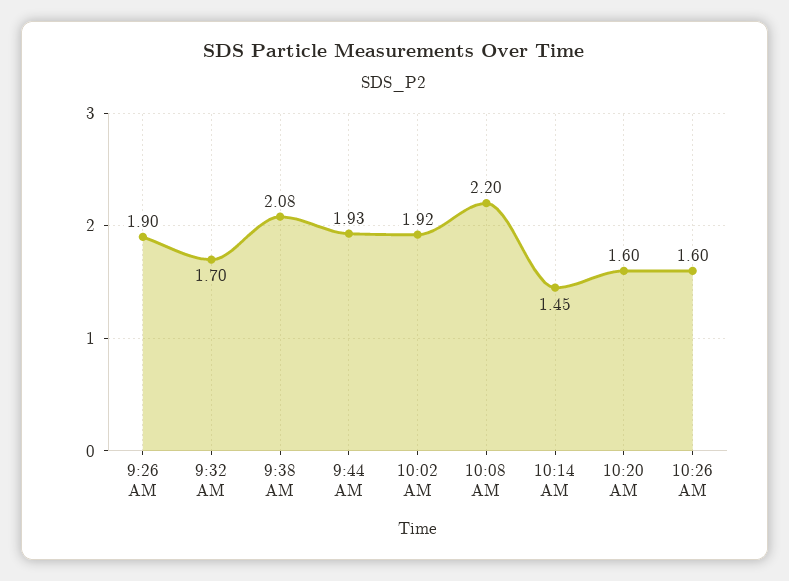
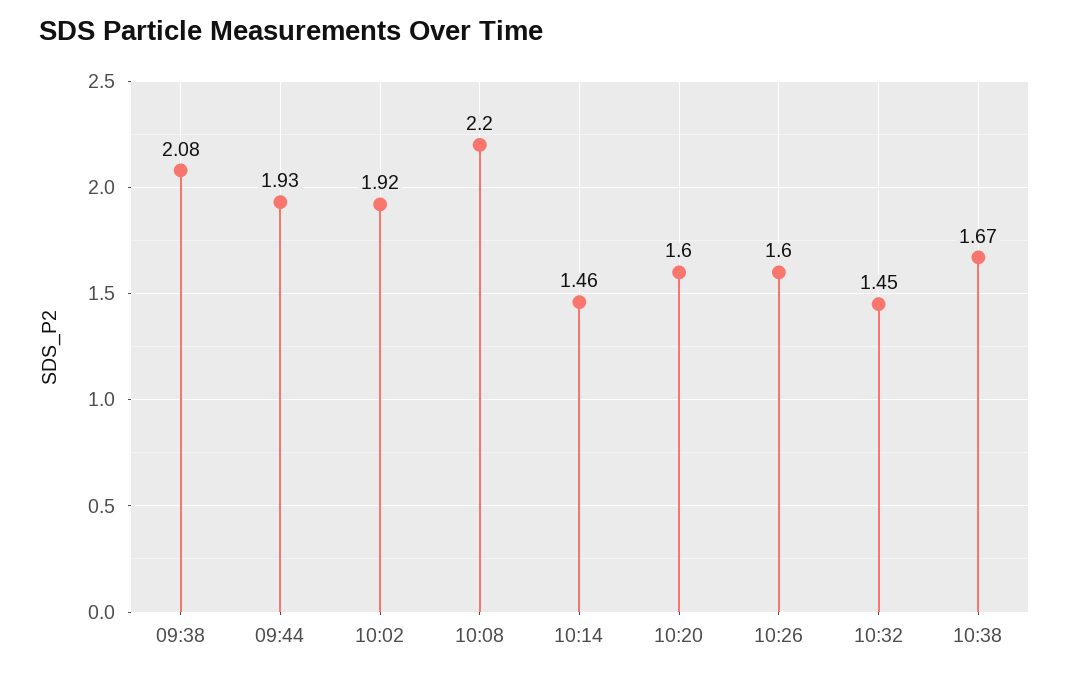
9:26 AM: 1.9 -> none
9:32 AM: 1.7 -> none
10:14 AM: 1.45 -> 1.46
10:32: none -> 1.45
10:38: none -> 1.67

